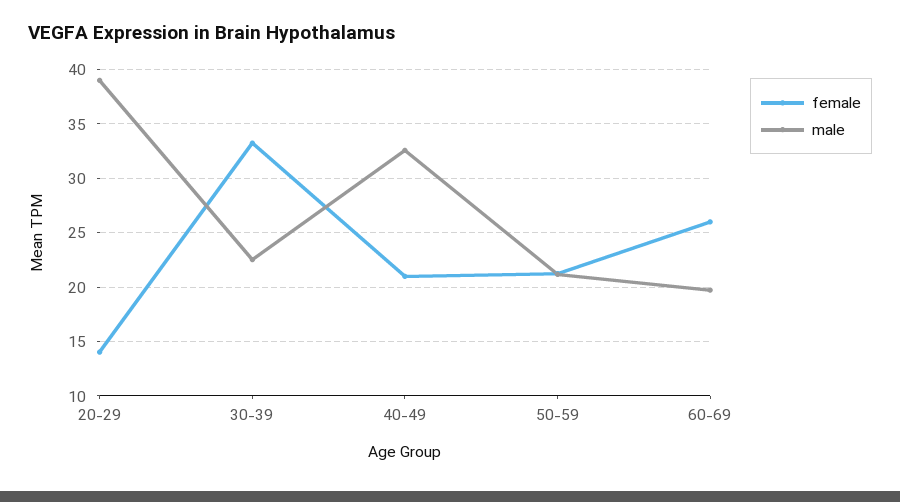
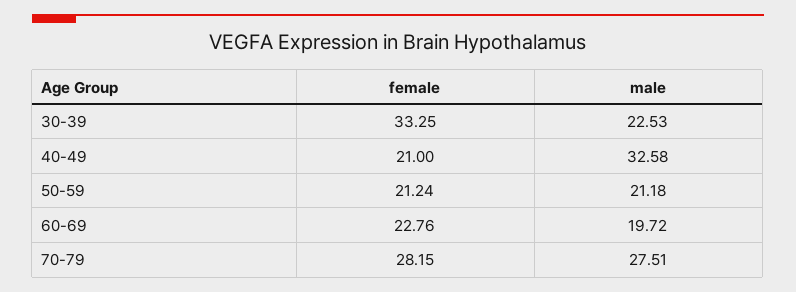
female, 20-29: 14 -> none
male, 20-29: 39 -> none
female, 60-69: 26 -> 22.76
female, 70-79: none -> 28.15
male, 70-79: none -> 27.51

